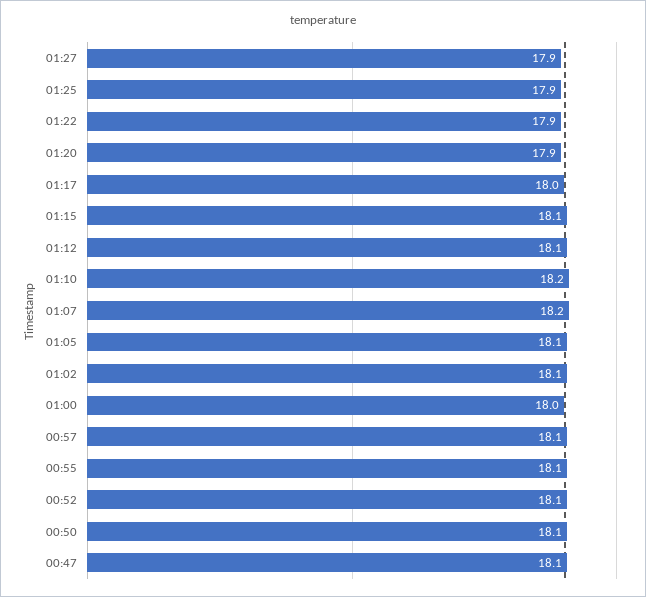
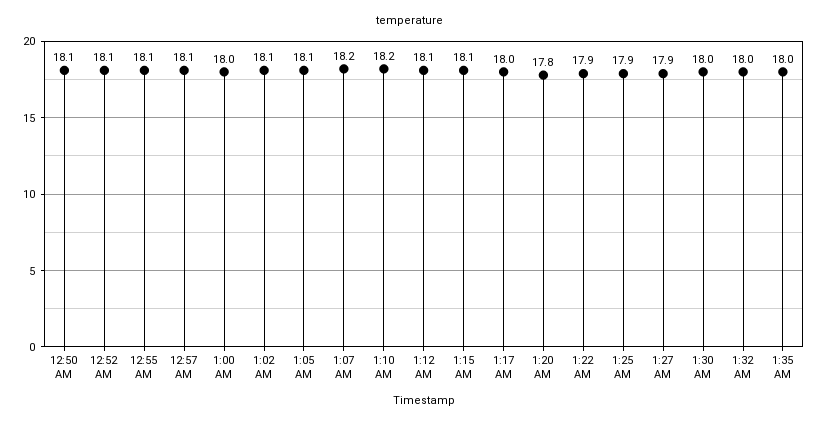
01:20: 17.9 -> 17.8
00:47: 18.1 -> none
1:30 AM: none -> 18
1:32 AM: none -> 18
1:35 AM: none -> 18

